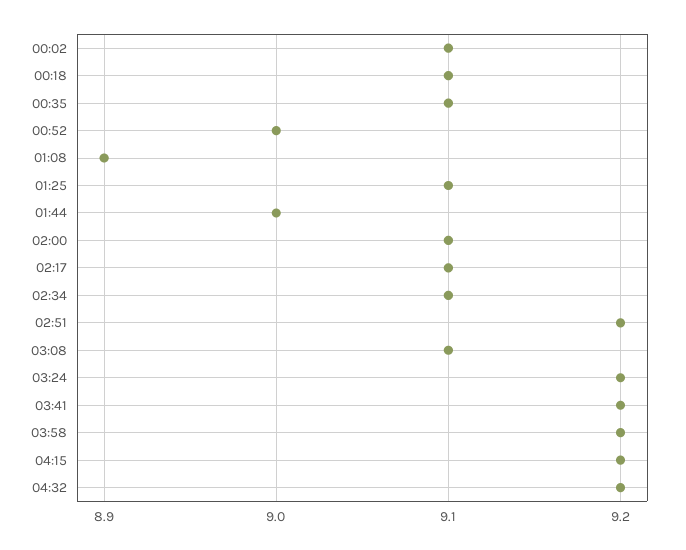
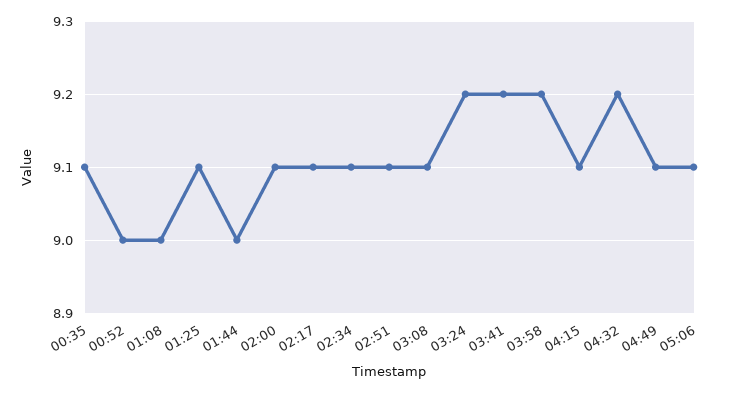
00:02: 9.1 -> none
00:18: 9.1 -> none
01:08: 8.9 -> 9
02:51: 9.2 -> 9.1
04:15: 9.2 -> 9.1
04:49: none -> 9.1
05:06: none -> 9.1

